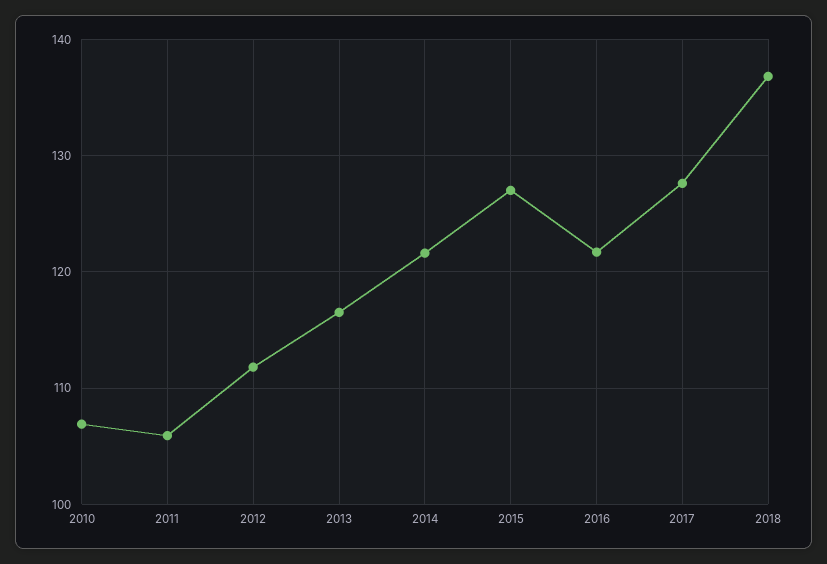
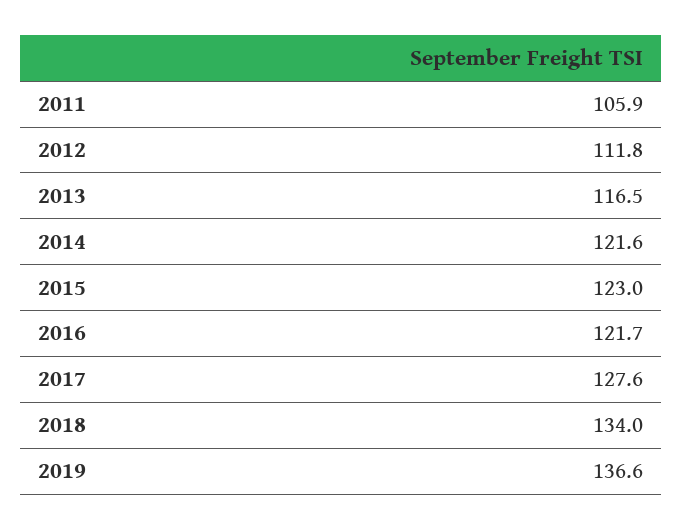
2010: 107 -> none
2015: 127 -> 123
2018: 137 -> 134
2019: none -> 136.6

